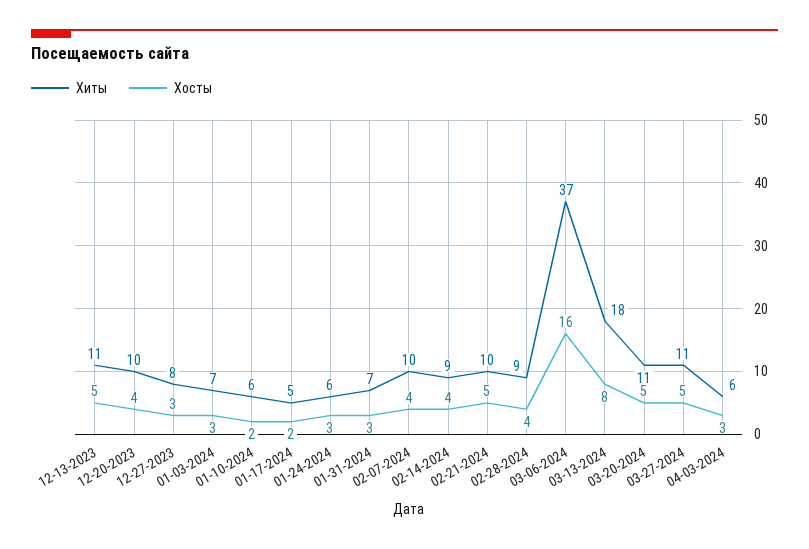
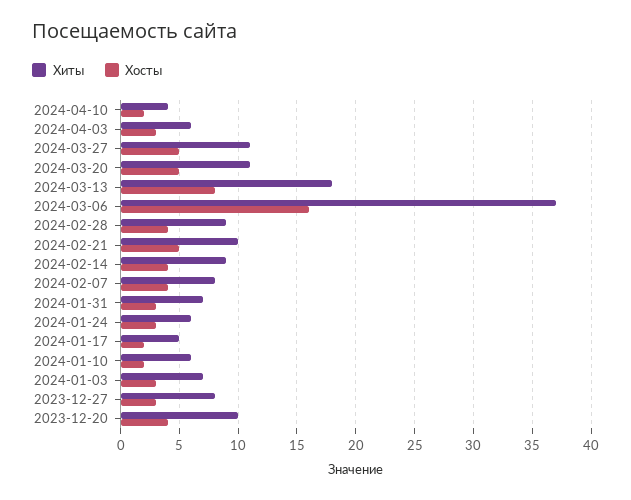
Хиты, 12-13-2023: 11 -> none
Хосты, 12-13-2023: 5 -> none
Хиты, 02-07-2024: 10 -> 8
Хиты, 2024-04-10: none -> 4
Хосты, 2024-04-10: none -> 2

